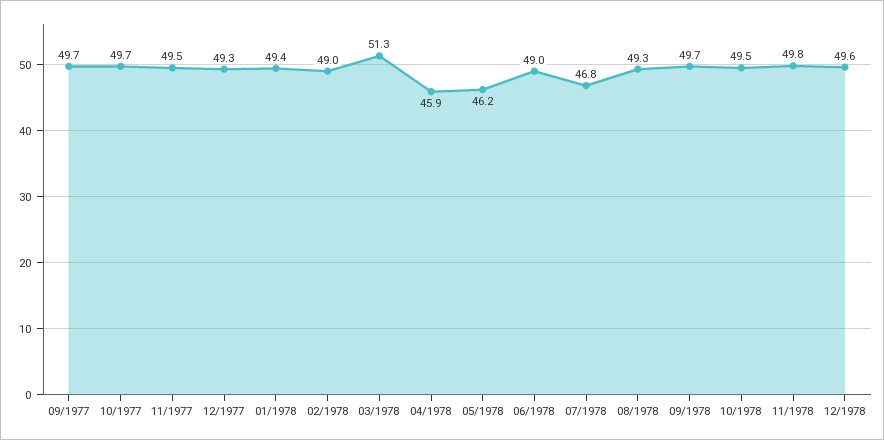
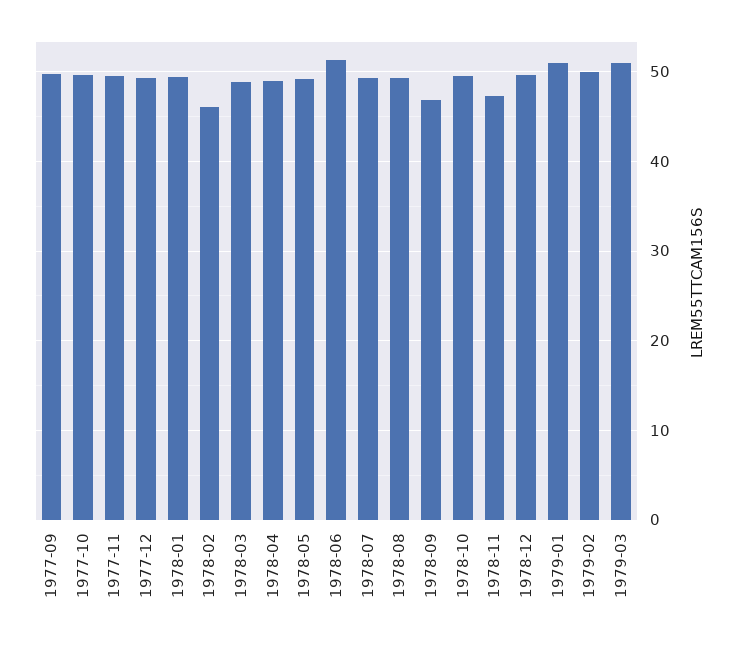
02/1978: 49 -> 46
03/1978: 51.3 -> 49
04/1978: 45.9 -> 49
05/1978: 46.2 -> 49
06/1978: 49 -> 51
07/1978: 46.8 -> 49
09/1978: 49.7 -> 47
11/1978: 49.8 -> 47
1979-01: none -> 51
1979-02: none -> 50
1979-03: none -> 51

